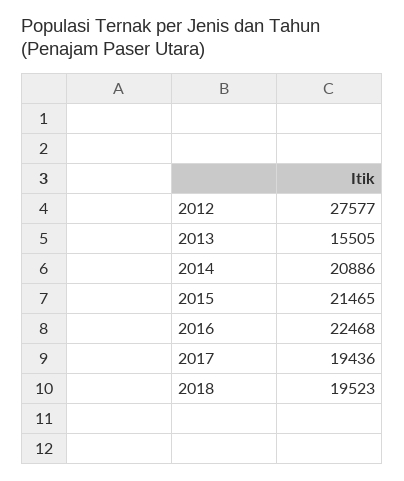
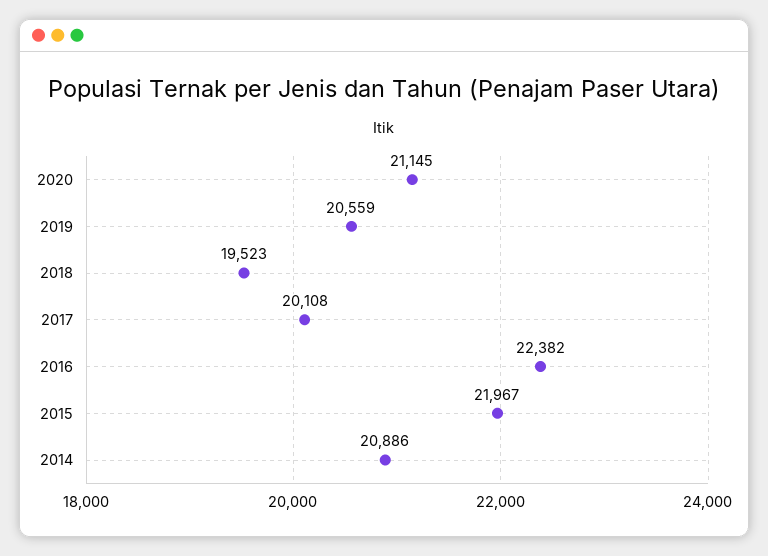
2012: 27577 -> none
2013: 15505 -> none
2015: 21465 -> 21967
2016: 22468 -> 22382
2017: 19436 -> 20108
2020: none -> 21145
2019: none -> 20559

